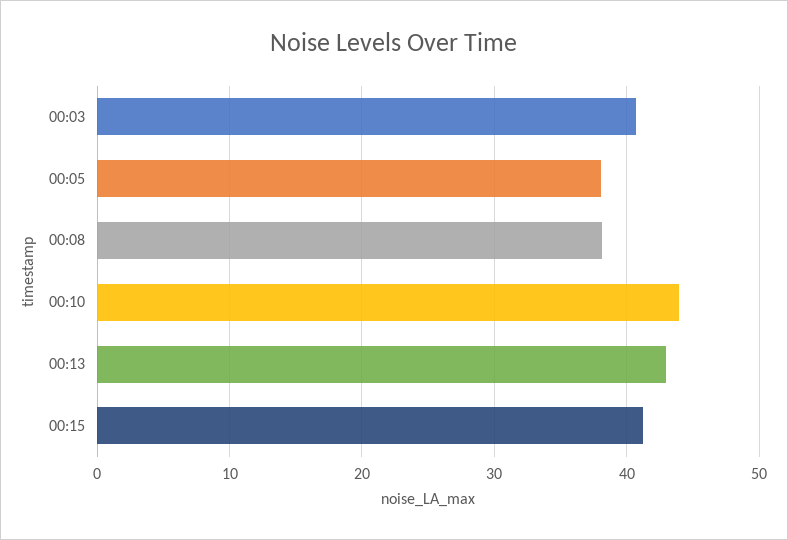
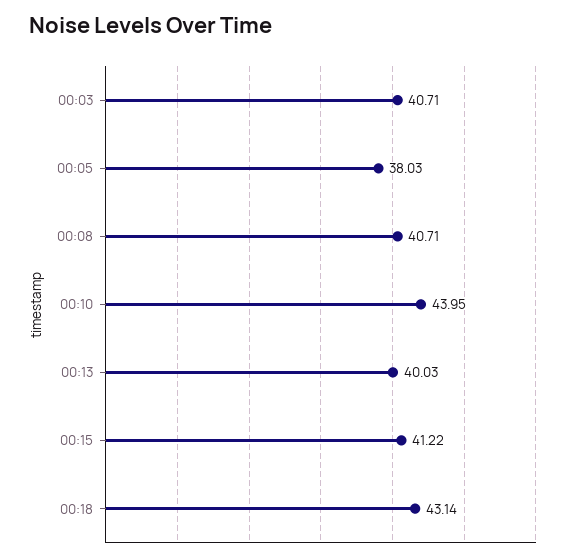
00:08: 38 -> 40.71
00:13: 43 -> 40.03
00:18: none -> 43.14

